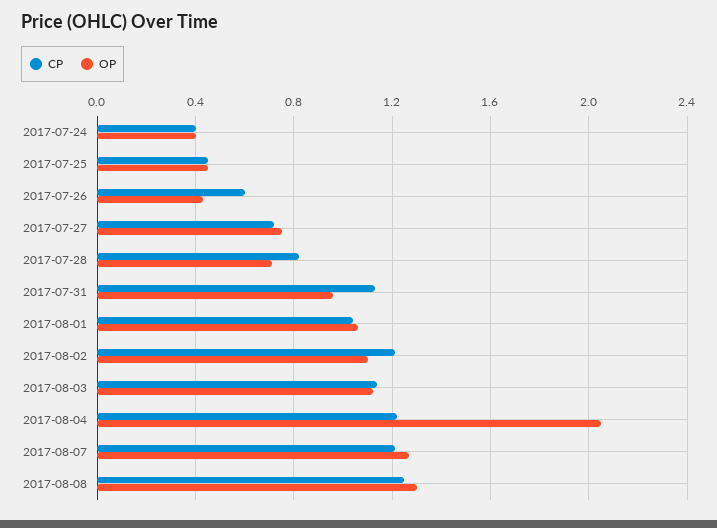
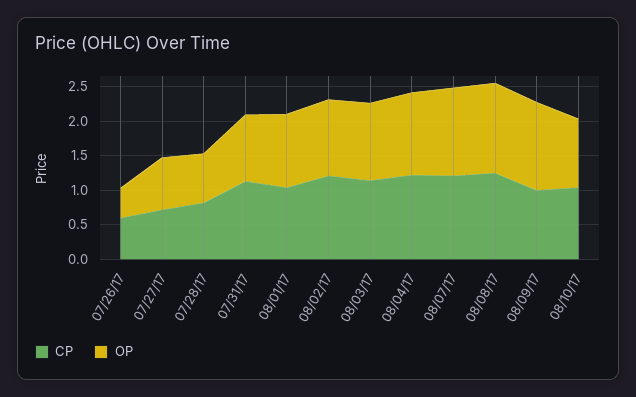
CP, 2017-07-24: 0.4 -> none
OP, 2017-07-24: 0.4 -> none
CP, 2017-07-25: 0.45 -> none
OP, 2017-07-25: 0.45 -> none
OP, 2017-08-04: 2.05 -> 1.25
CP, 08/09/17: none -> 1
OP, 08/09/17: none -> 1.25
CP, 08/10/17: none -> 1
OP, 08/10/17: none -> 1

